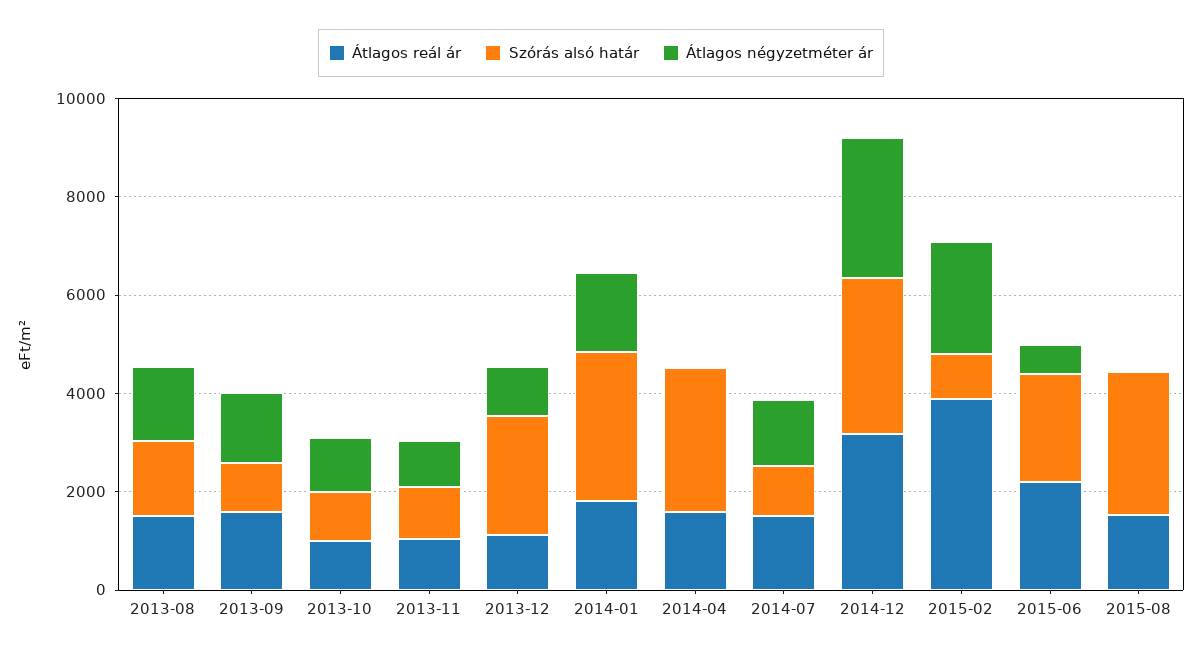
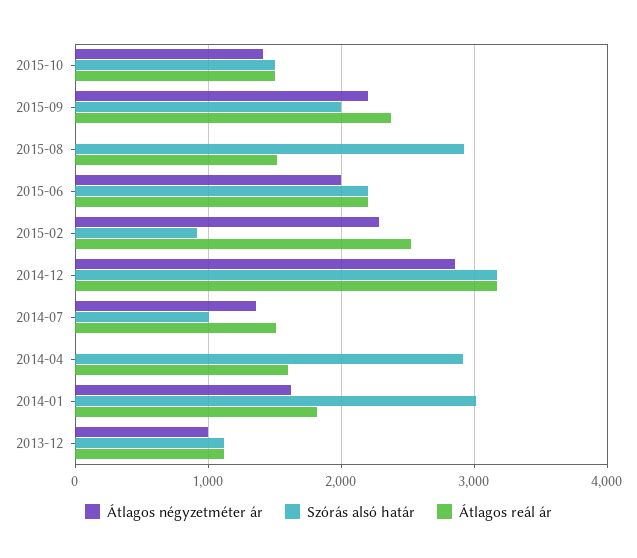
Átlagos reál ár, 2013-08: 1500 -> none
Szórás alsó határ, 2013-08: 1500 -> none
Átlagos négyzetméter ár, 2013-08: 1500 -> none
Átlagos reál ár, 2013-09: 1500 -> none
Szórás alsó határ, 2013-09: 1000 -> none
Átlagos négyzetméter ár, 2013-09: 1500 -> none
Átlagos reál ár, 2013-10: 1000 -> none
Szórás alsó határ, 2013-10: 1000 -> none
Átlagos négyzetméter ár, 2013-10: 1000 -> none
Átlagos reál ár, 2013-11: 1000 -> none
Szórás alsó határ, 2013-11: 1000 -> none
Átlagos négyzetméter ár, 2013-11: 1000 -> none
Szórás alsó határ, 2013-12: 2500 -> 1100
Átlagos reál ár, 2015-02: 4000 -> 2500
Átlagos négyzetméter ár, 2015-06: 500 -> 2000
Átlagos négyzetméter ár, 2015-10: none -> 1400
Szórás alsó határ, 2015-10: none -> 1500
Átlagos reál ár, 2015-10: none -> 1500
Átlagos négyzetméter ár, 2015-09: none -> 2200
Szórás alsó határ, 2015-09: none -> 2000
Átlagos reál ár, 2015-09: none -> 2400

